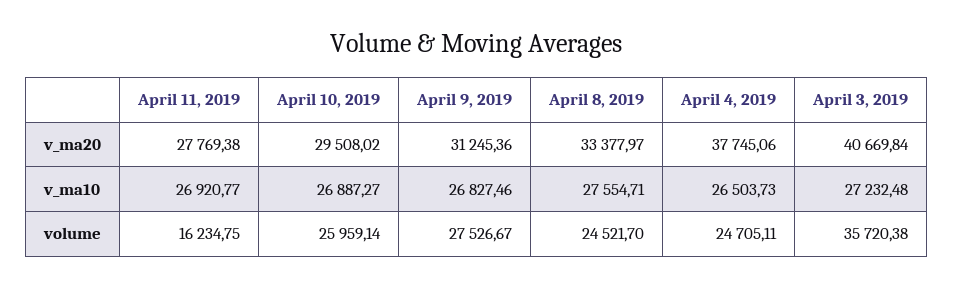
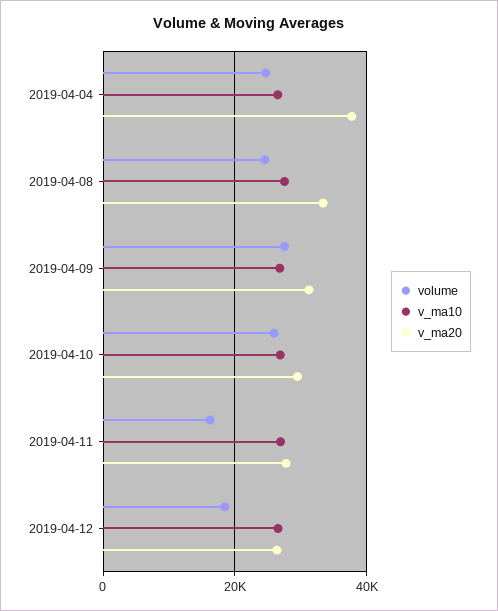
v_ma20, April 3, 2019: 40669.84 -> none
v_ma10, April 3, 2019: 27232.48 -> none
volume, April 3, 2019: 35720.38 -> none
volume, 2019-04-12: none -> 18000
v_ma10, 2019-04-12: none -> 26000
v_ma20, 2019-04-12: none -> 26000

